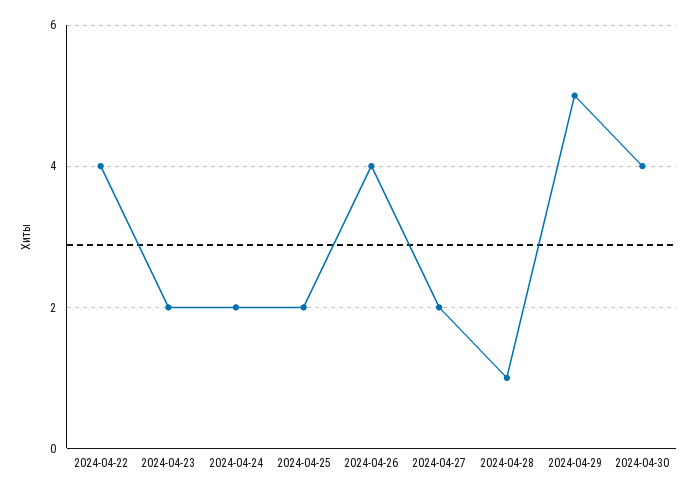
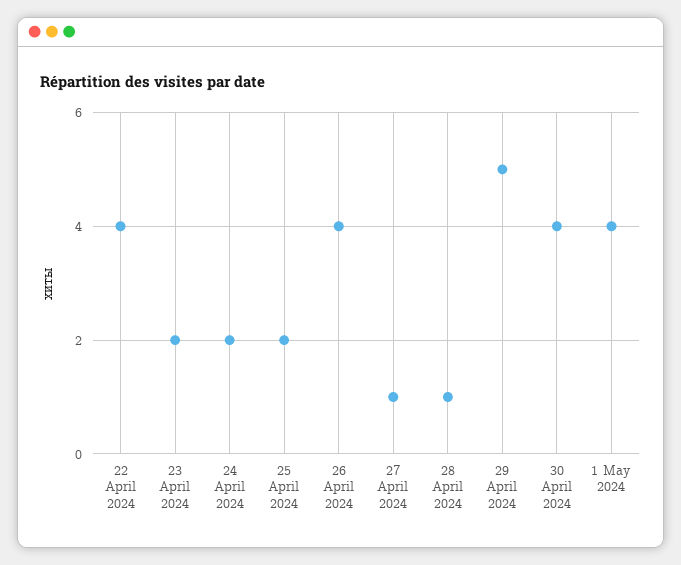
2024-04-27: 2 -> 1
1 May 2024: none -> 4

